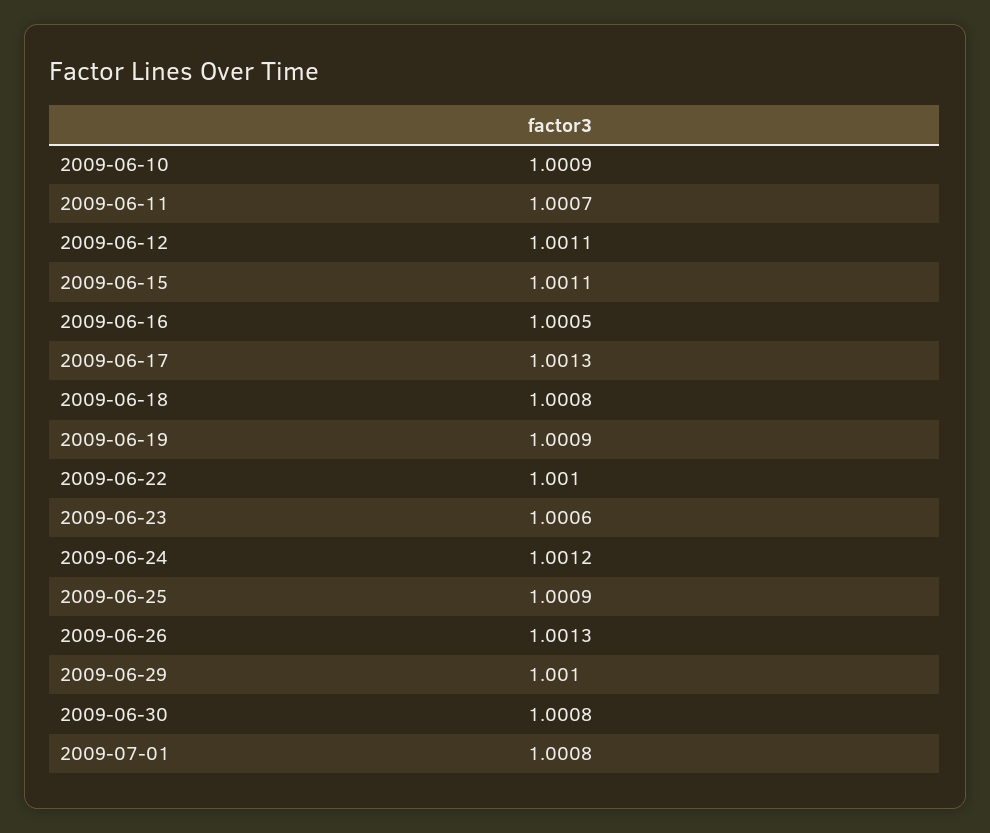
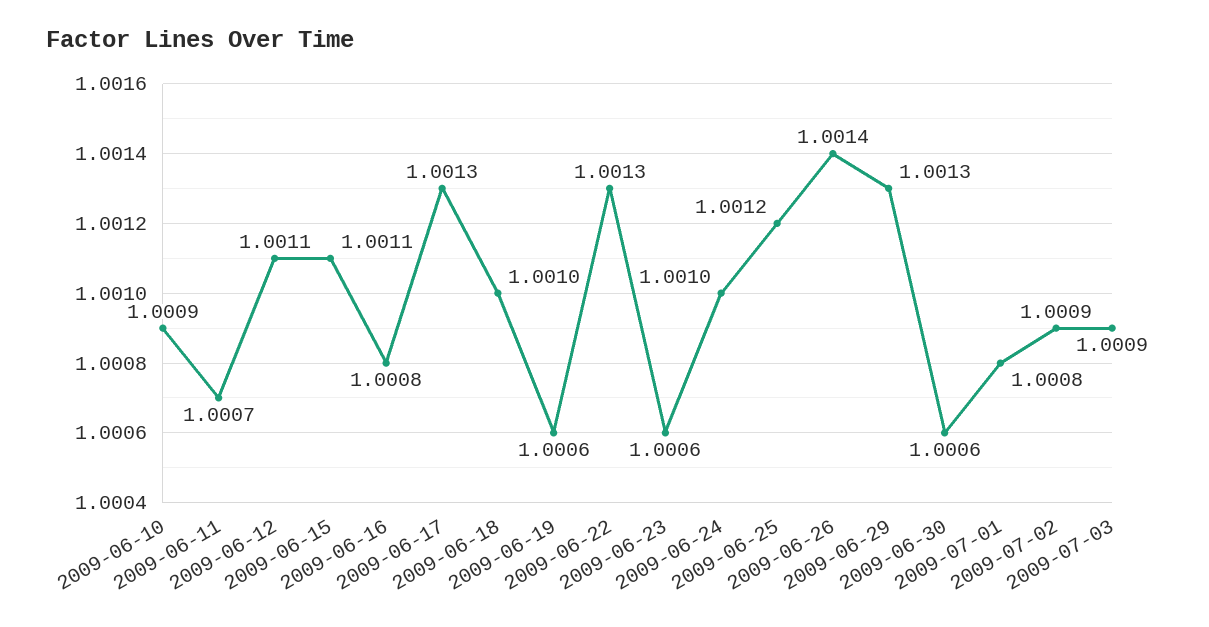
2009-06-16: 1.0005 -> 1.0008
2009-06-18: 1.0008 -> 1.001
2009-06-19: 1.0009 -> 1.0006
2009-06-22: 1.001 -> 1.0013
2009-06-24: 1.0012 -> 1.001
2009-06-25: 1.0009 -> 1.0012
2009-06-26: 1.0013 -> 1.0014
2009-06-29: 1.001 -> 1.0013
2009-06-30: 1.0008 -> 1.0006
2009-07-02: none -> 1.0009
2009-07-03: none -> 1.0009

